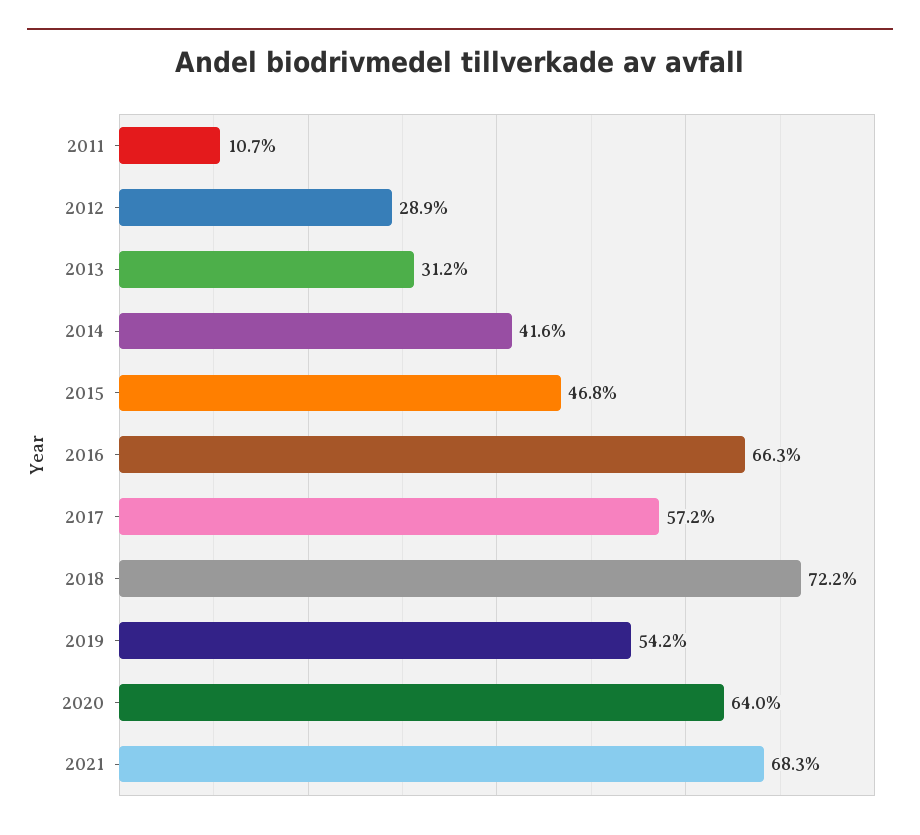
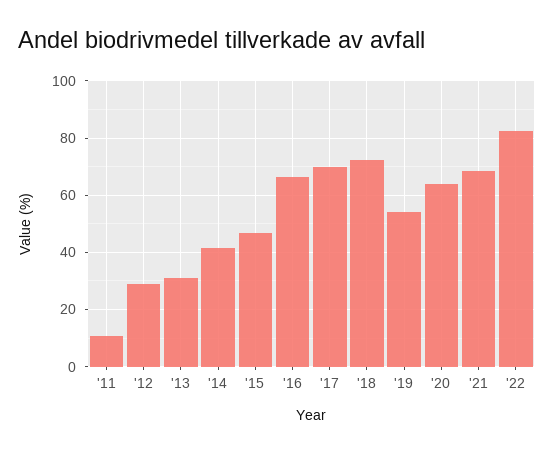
2017: 57.2 -> 70
'22: none -> 82.5

